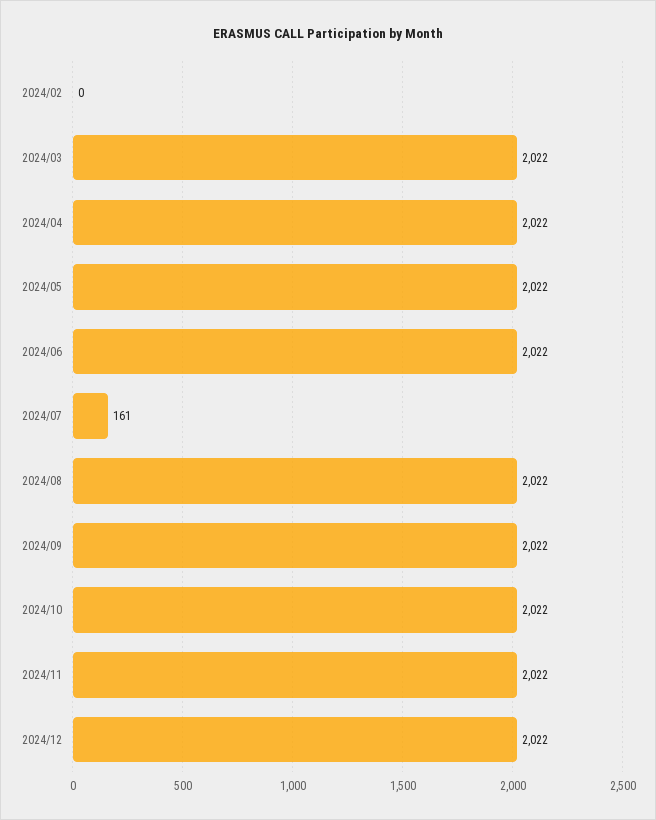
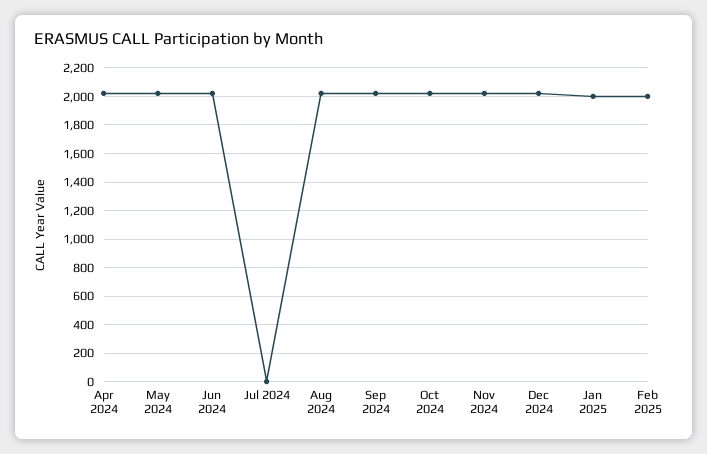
2024/02: 0 -> none
2024/03: 2022 -> none
2024/07: 161 -> 0
Jan 2025: none -> 2000
Feb 2025: none -> 2000

